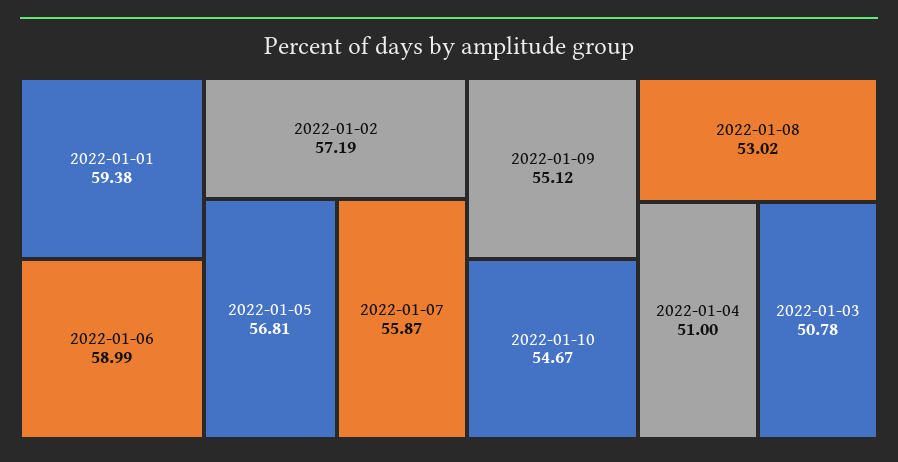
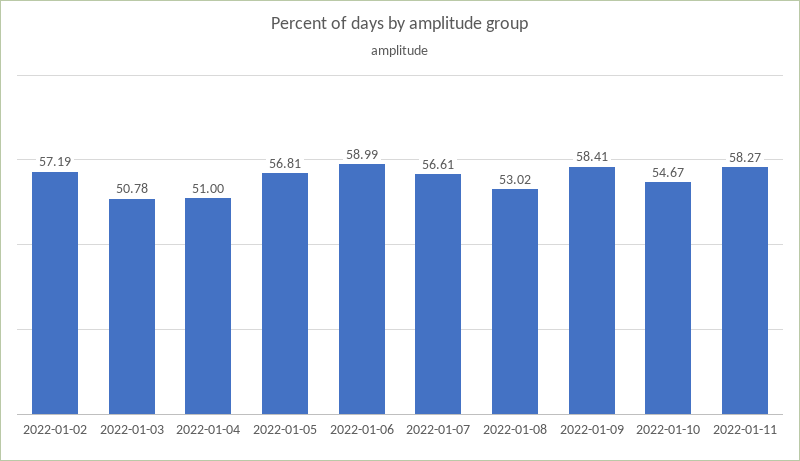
2022-01-01: 59.38 -> none
2022-01-07: 55.87 -> 56.61
2022-01-09: 55.12 -> 58.41
2022-01-11: none -> 58.27

